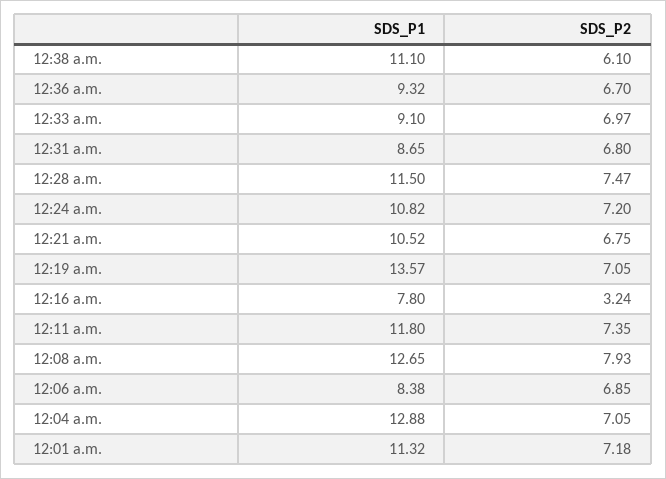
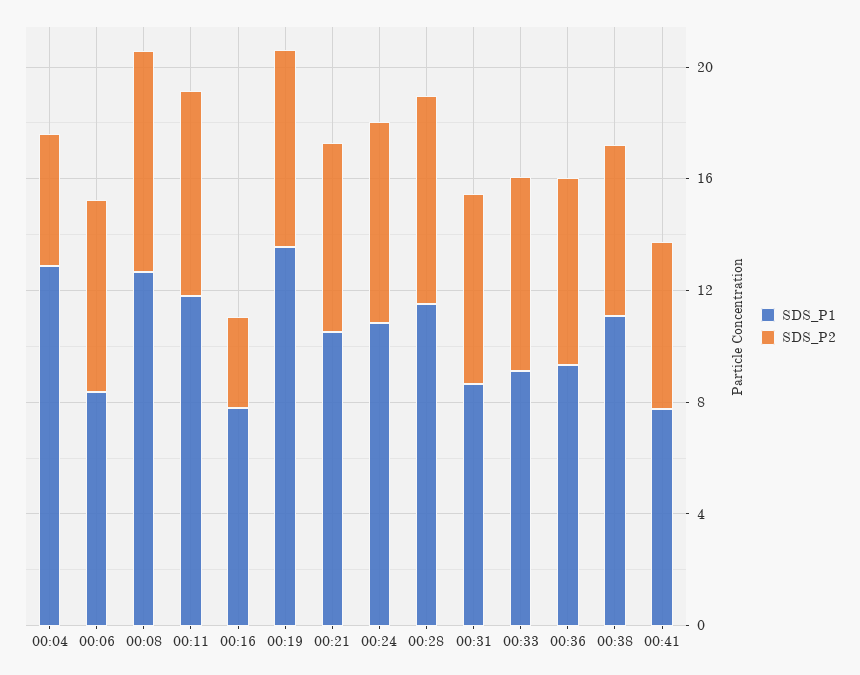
SDS_P2, 12:04 a.m.: 7.05 -> 5
SDS_P1, 12:01 a.m.: 11.32 -> none
SDS_P2, 12:01 a.m.: 7.18 -> none
SDS_P1, 00:41: none -> 8
SDS_P2, 00:41: none -> 6

